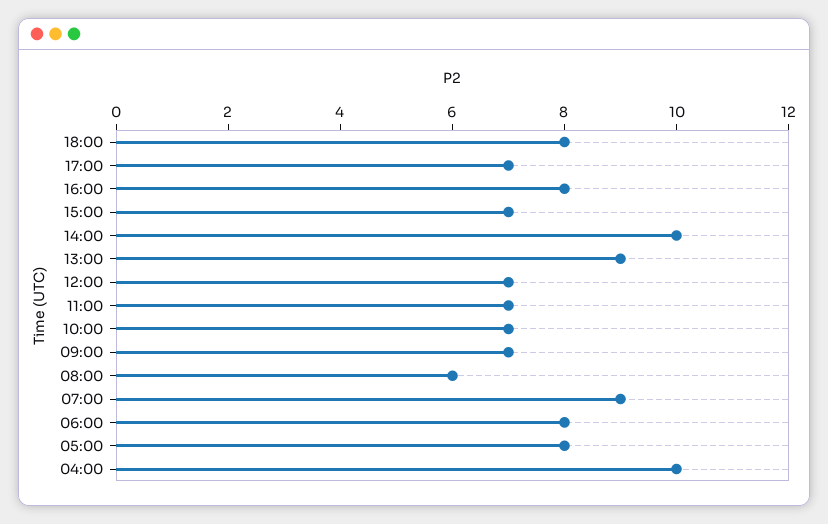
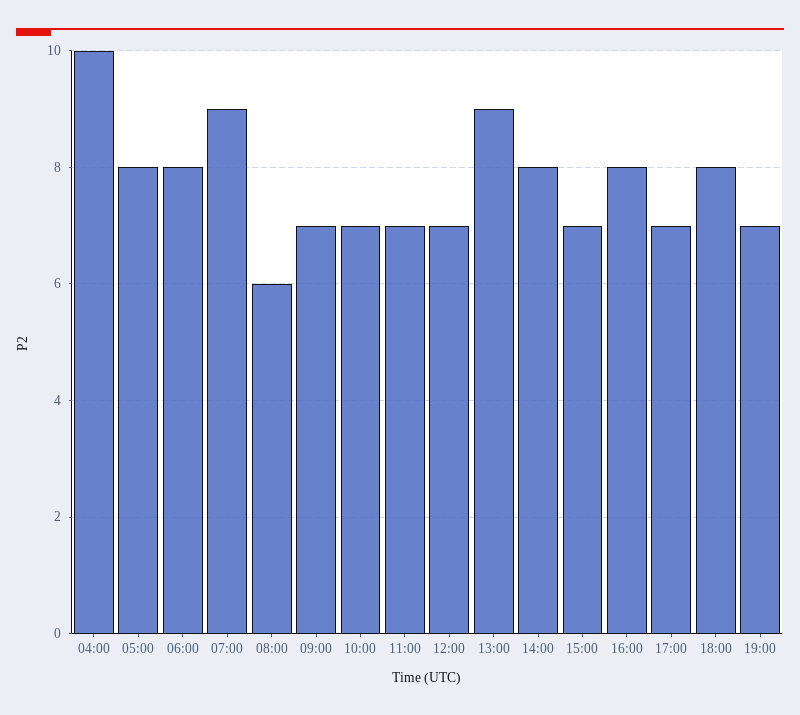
14:00: 10 -> 8
19:00: none -> 7

